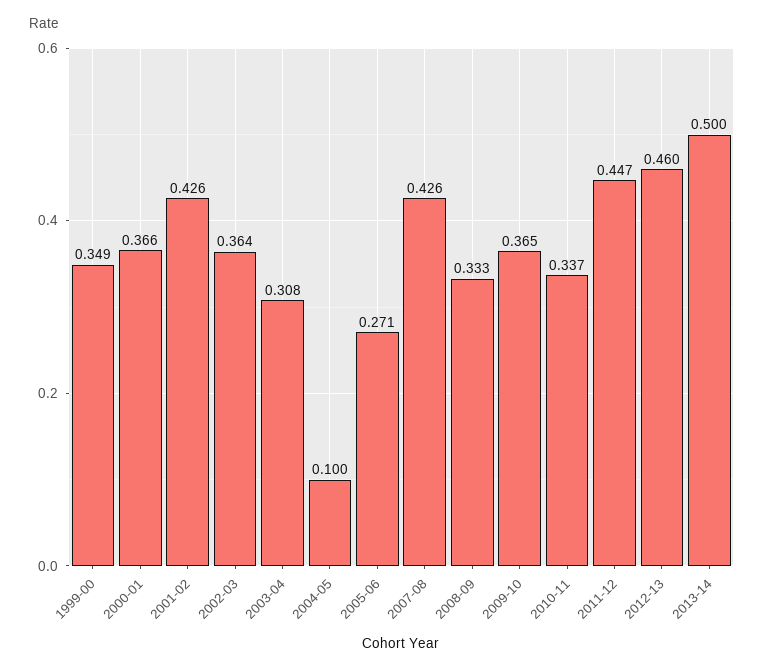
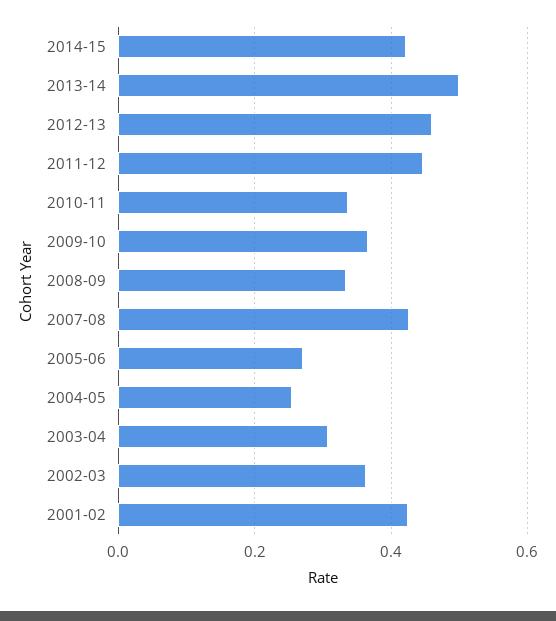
1999-00: 0.349 -> none
2000-01: 0.366 -> none
2004-05: 0.1 -> 0.26
2014-15: none -> 0.42

